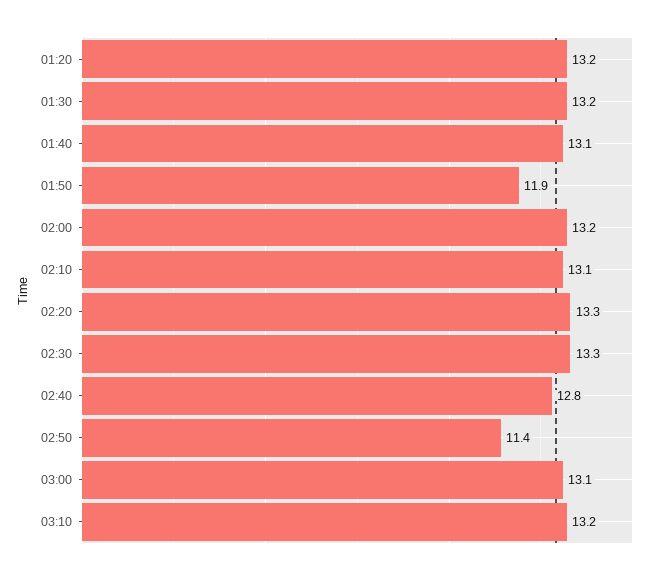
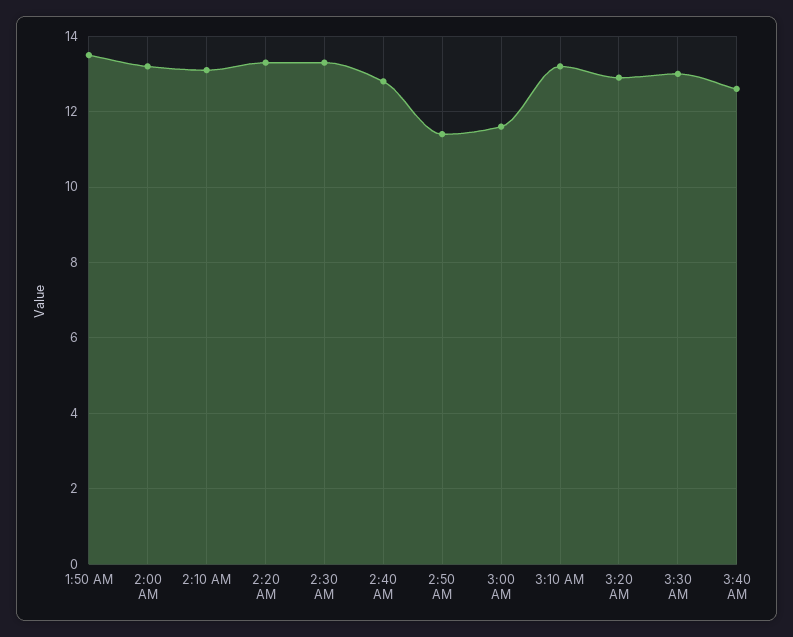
01:20: 13.2 -> none
01:30: 13.2 -> none
01:40: 13.1 -> none
01:50: 11.9 -> 13.5
03:00: 13.1 -> 11.5
3:20 AM: none -> 13
3:30 AM: none -> 13
3:40 AM: none -> 12.5

